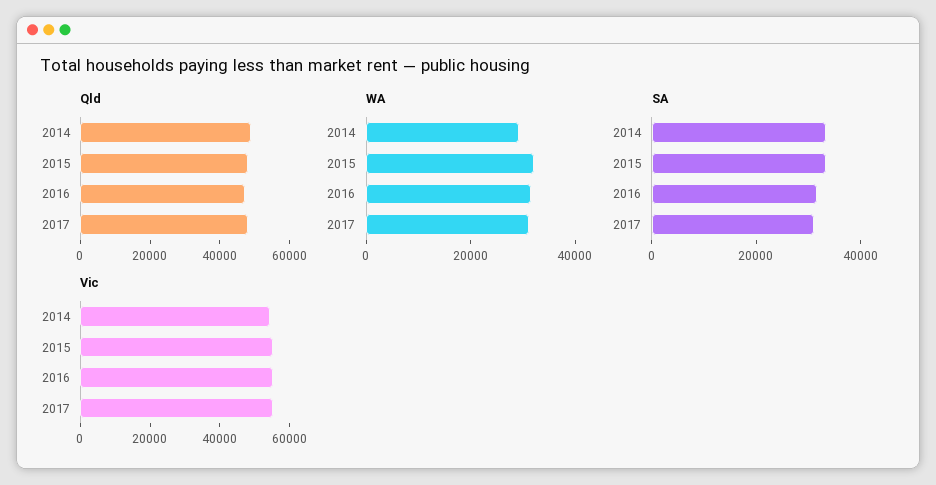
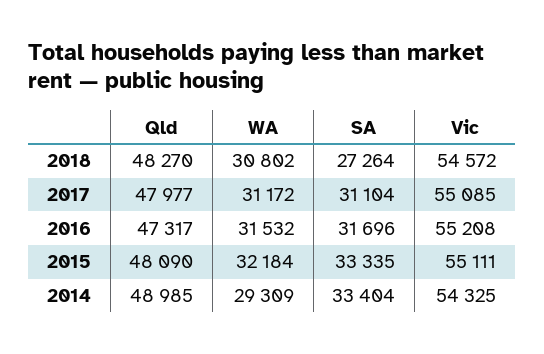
Qld, 2018: none -> 48270
WA, 2018: none -> 30802
SA, 2018: none -> 27264
Vic, 2018: none -> 54572

